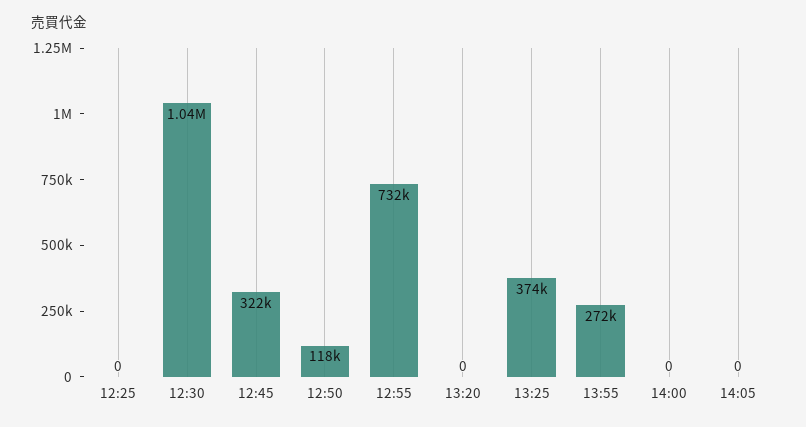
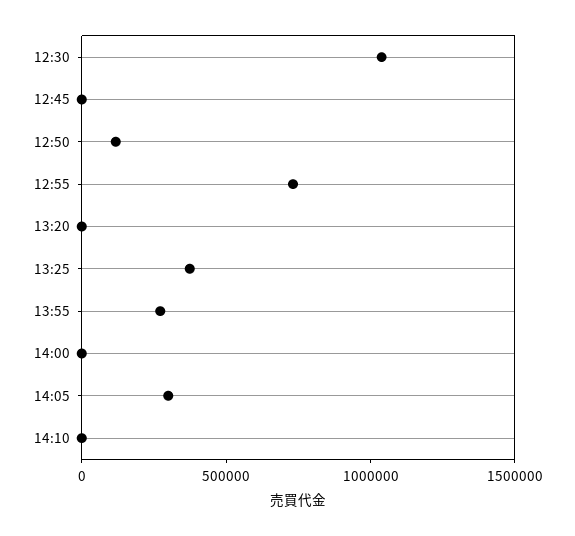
12:25: 0 -> none
12:45: 322000 -> 0
14:05: 0 -> 300000
14:10: none -> 0

